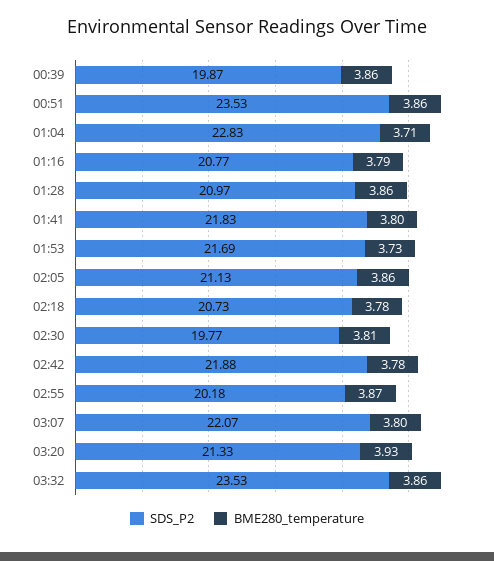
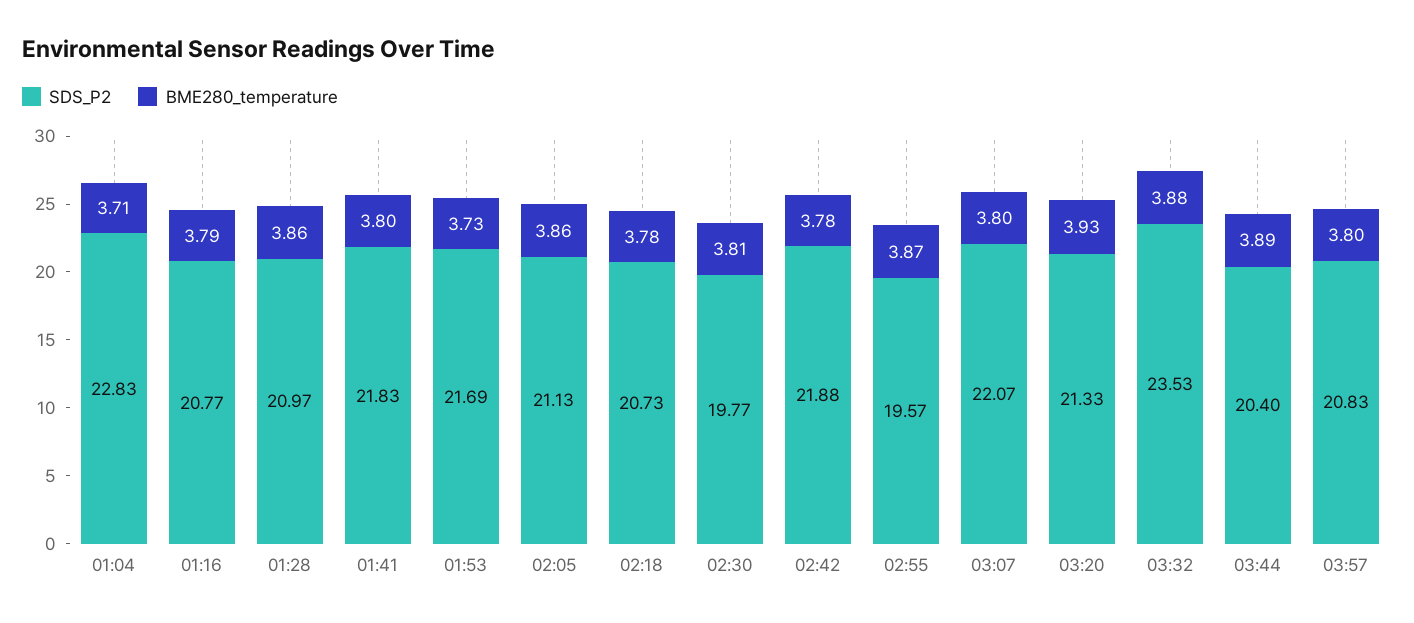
SDS_P2, 00:39: 19.87 -> none
BME280_temperature, 00:39: 3.86 -> none
SDS_P2, 00:51: 23.53 -> none
BME280_temperature, 00:51: 3.86 -> none
SDS_P2, 02:55: 20.18 -> 19.57
BME280_temperature, 03:32: 3.86 -> 3.88
SDS_P2, 03:44: none -> 20.4
BME280_temperature, 03:44: none -> 3.89
SDS_P2, 03:57: none -> 20.83
BME280_temperature, 03:57: none -> 3.8

